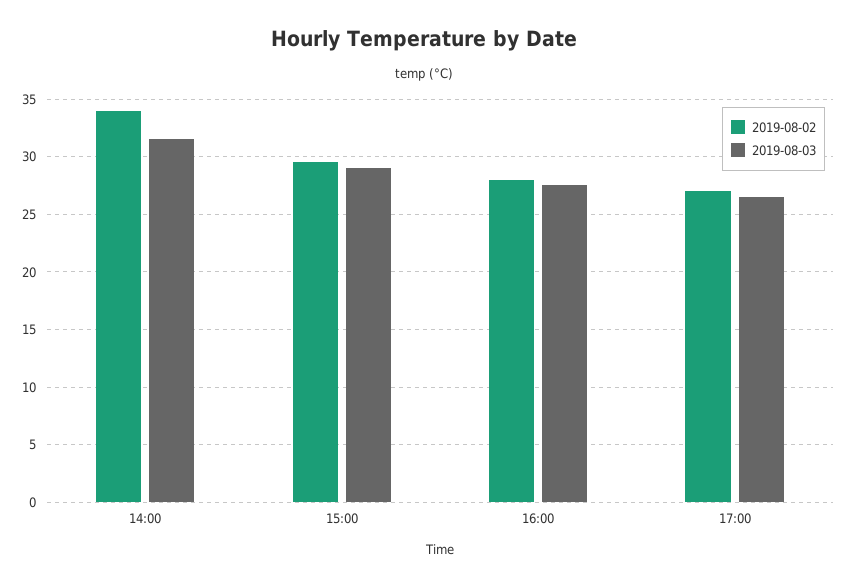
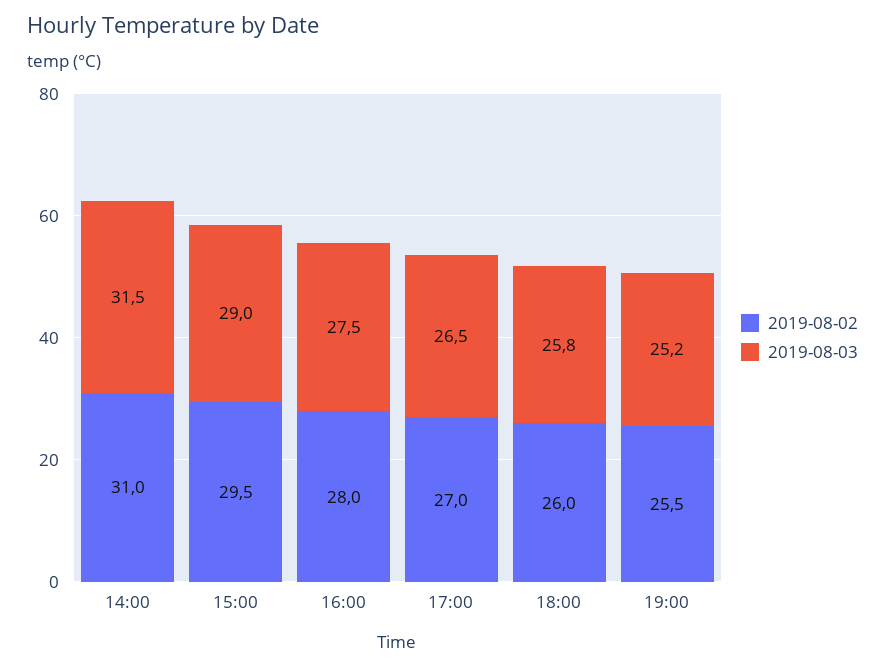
2019-08-02, 14:00: 34 -> 31
2019-08-02, 18:00: none -> 26
2019-08-03, 18:00: none -> 25.8
2019-08-02, 19:00: none -> 25.5
2019-08-03, 19:00: none -> 25.2

